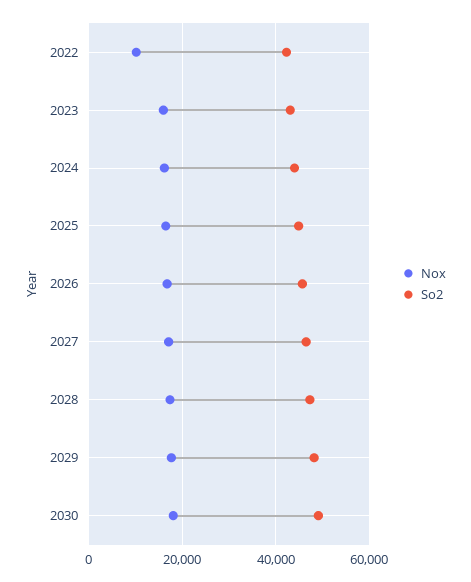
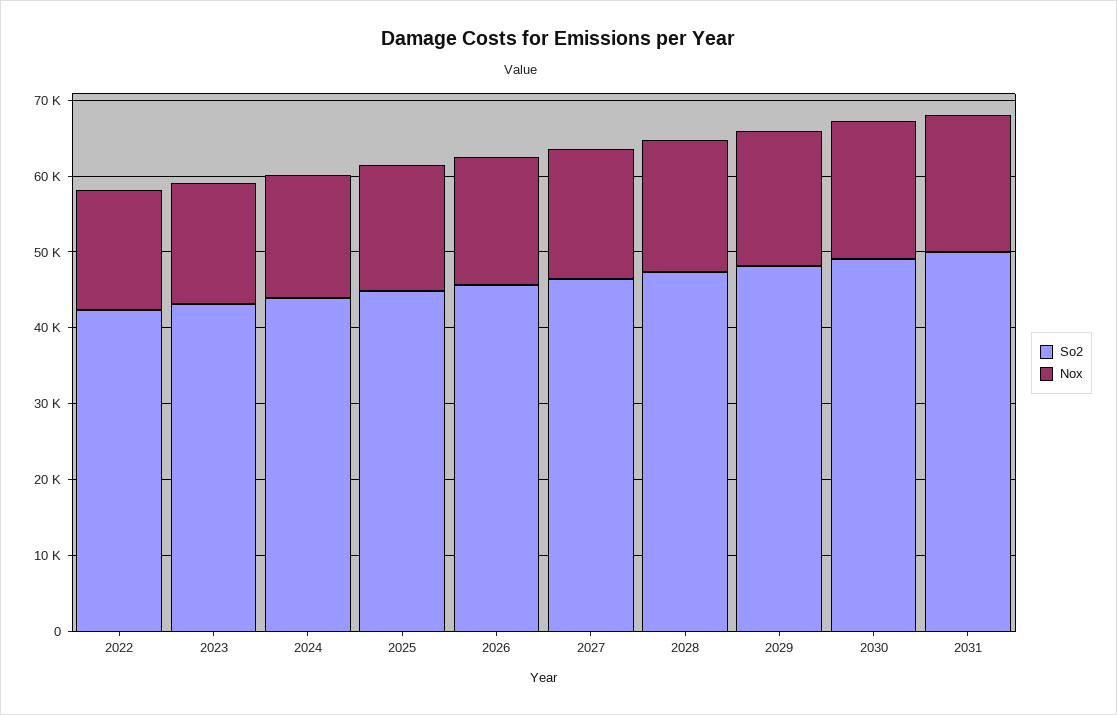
Nox, 2022: 10000 -> 16000
So2, 2031: none -> 50000
Nox, 2031: none -> 18000

